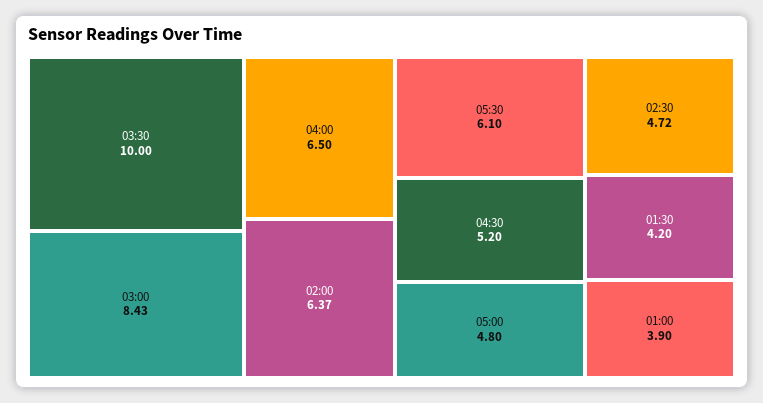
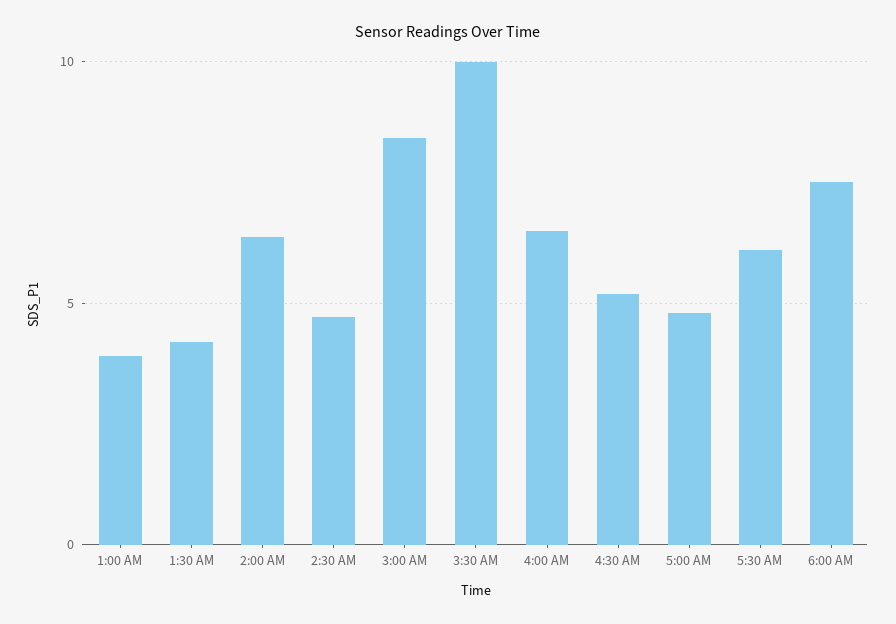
6:00 AM: none -> 7.5

